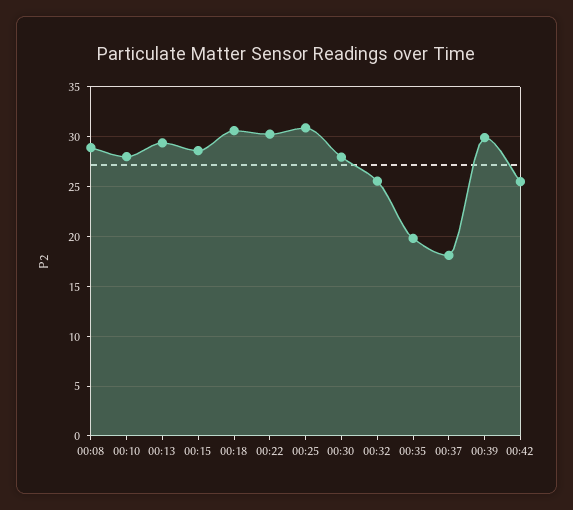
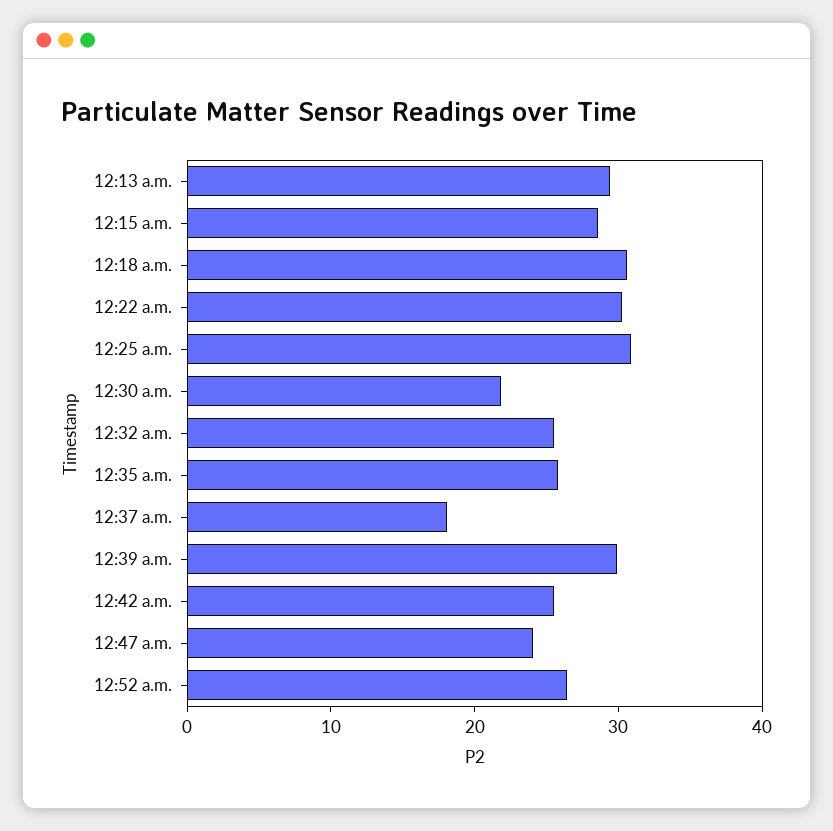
00:08: 29 -> none
00:10: 28 -> none
00:30: 28 -> 22
00:35: 20 -> 26
12:47 a.m.: none -> 24
12:52 a.m.: none -> 26

